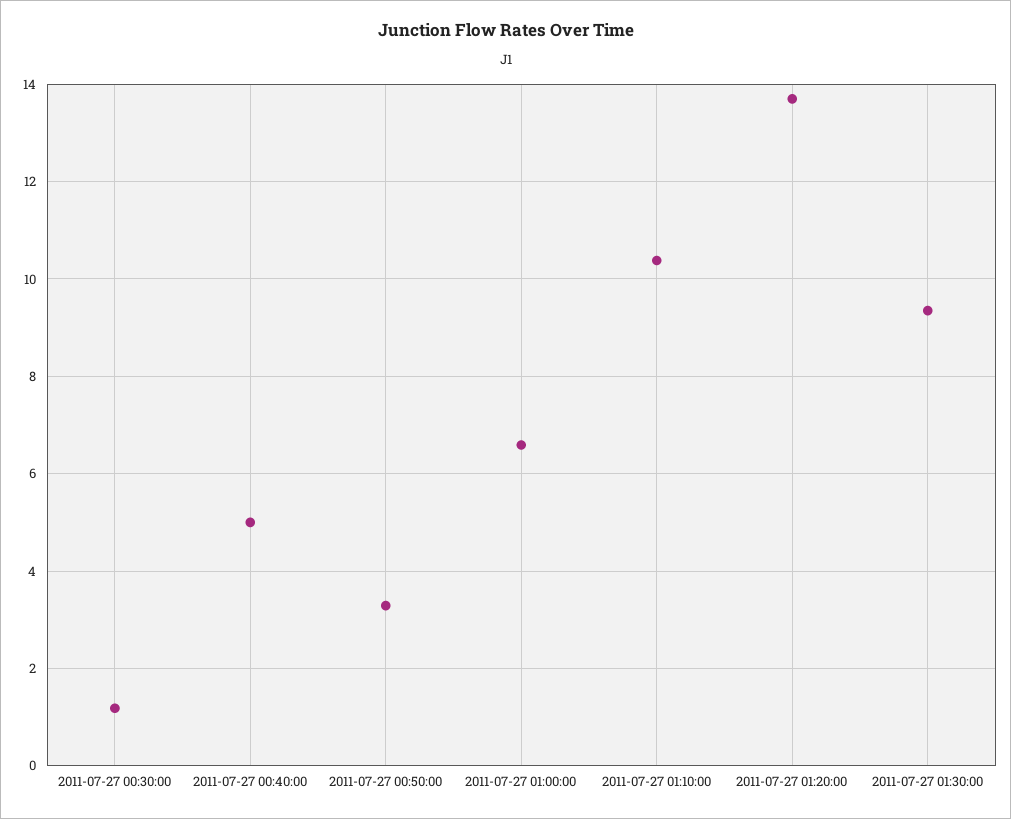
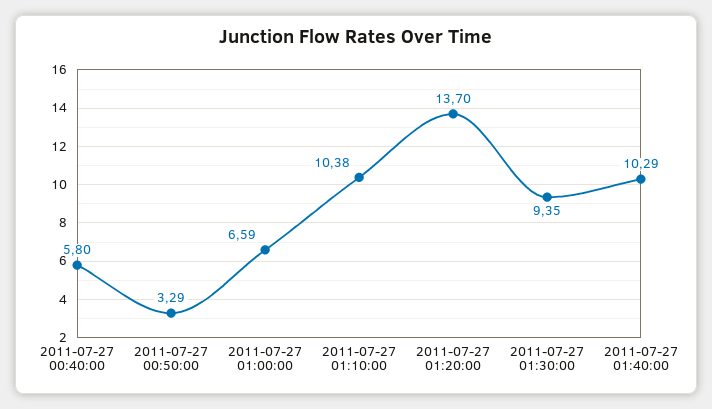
2011-07-27 00:30:00: 1.2 -> none
2011-07-27 00:40:00: 5 -> 5.8
2011-07-27 01:40:00: none -> 10.29

